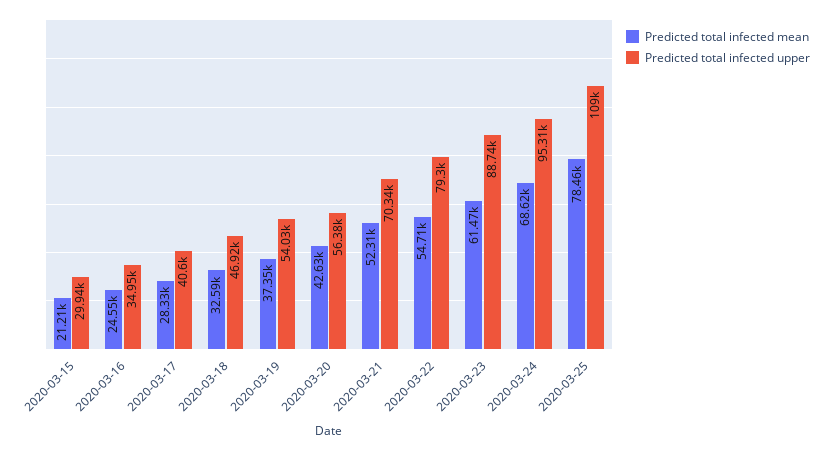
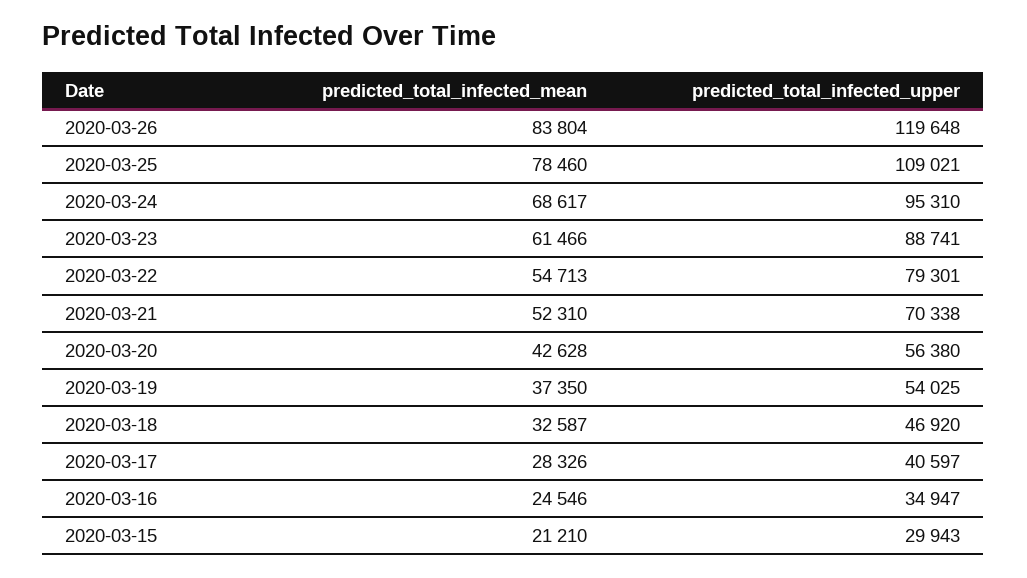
Predicted total infected mean, 2020-03-26: none -> 83804
Predicted total infected upper, 2020-03-26: none -> 119648

